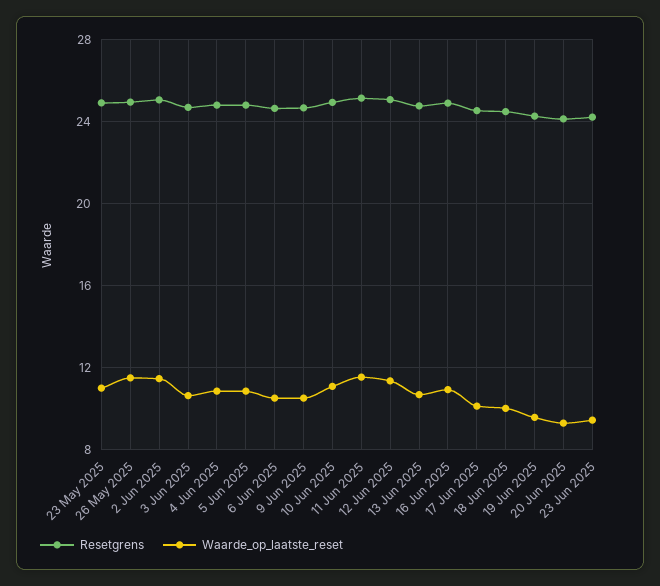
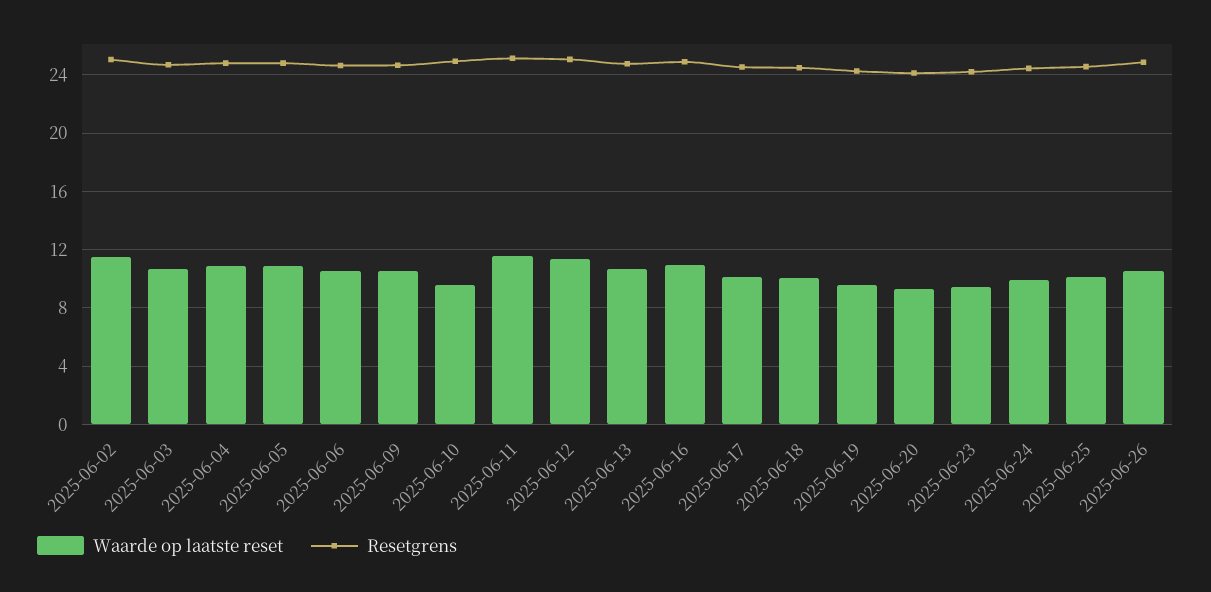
Resetgrens, 23 May 2025: 25 -> none
Waarde_op_laatste_reset, 23 May 2025: 11 -> none
Resetgrens, 26 May 2025: 25 -> none
Waarde_op_laatste_reset, 26 May 2025: 11.5 -> none
Waarde_op_laatste_reset, 10 Jun 2025: 11 -> 9.5
Waarde_op_laatste_reset, 2025-06-24: none -> 10
Resetgrens, 2025-06-24: none -> 24.5
Waarde_op_laatste_reset, 2025-06-25: none -> 10
Resetgrens, 2025-06-25: none -> 24.5
Waarde_op_laatste_reset, 2025-06-26: none -> 10.5
Resetgrens, 2025-06-26: none -> 25

